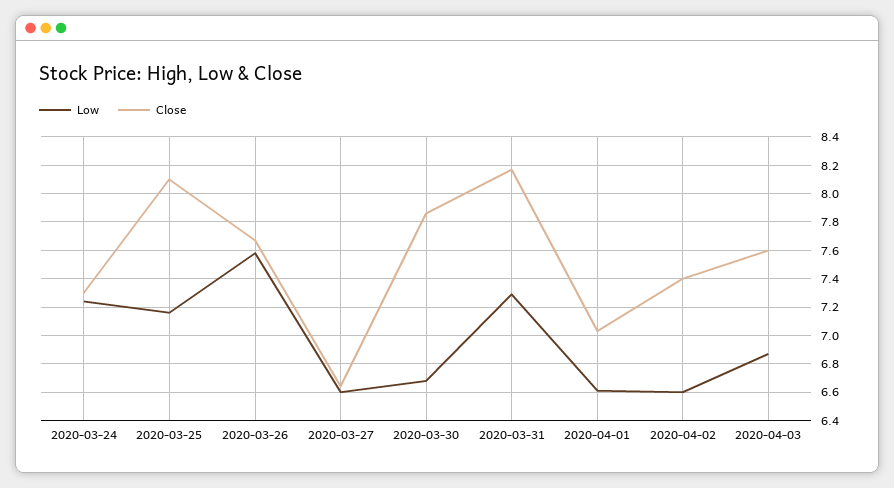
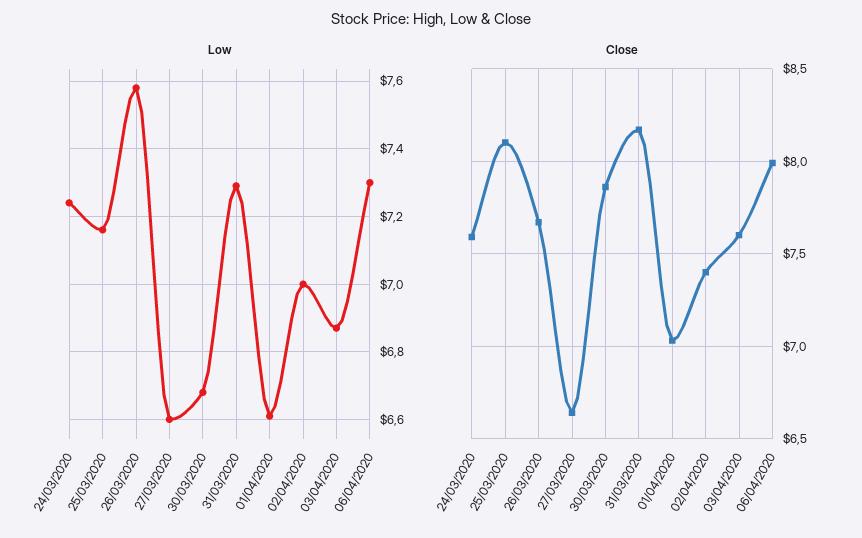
Close, 2020-03-24: 7.3 -> 7.6
Low, 2020-04-02: 6.6 -> 7
Low, 06/04/2020: none -> 7.3
Close, 06/04/2020: none -> 8

